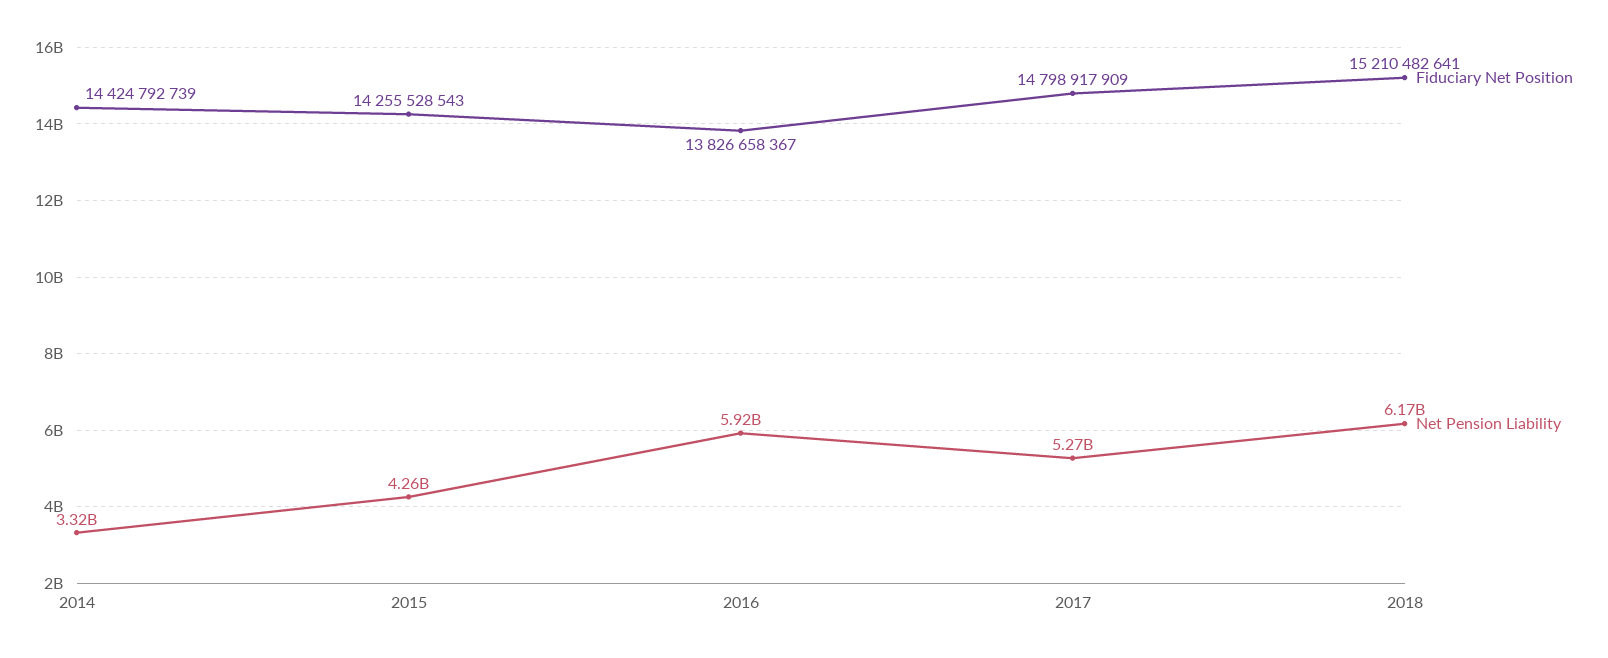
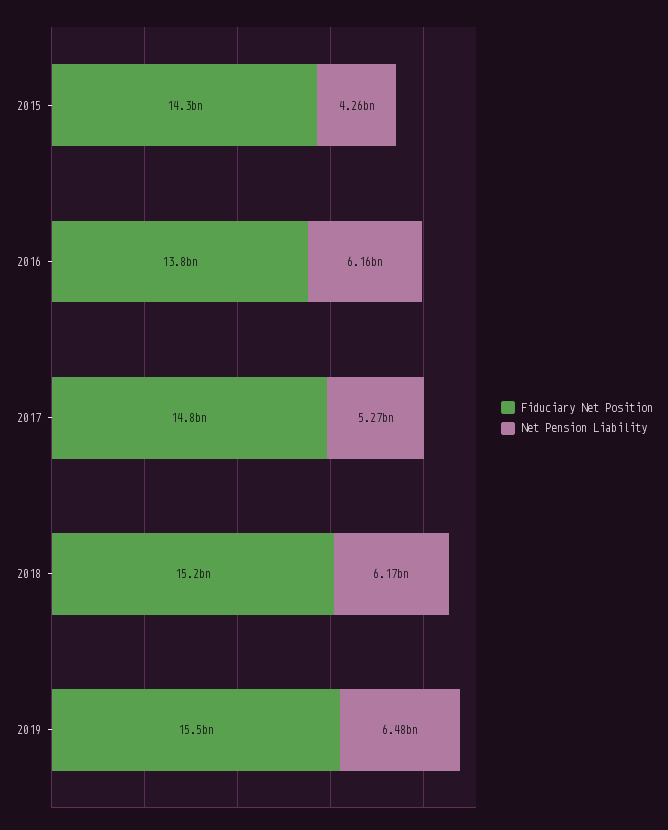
Fiduciary Net Position, 2014: 14424792739 -> none
Net Pension Liability, 2014: 3320000000 -> none
Net Pension Liability, 2016: 5920000000 -> 6160000000
Fiduciary Net Position, 2019: none -> 15500000000
Net Pension Liability, 2019: none -> 6480000000

